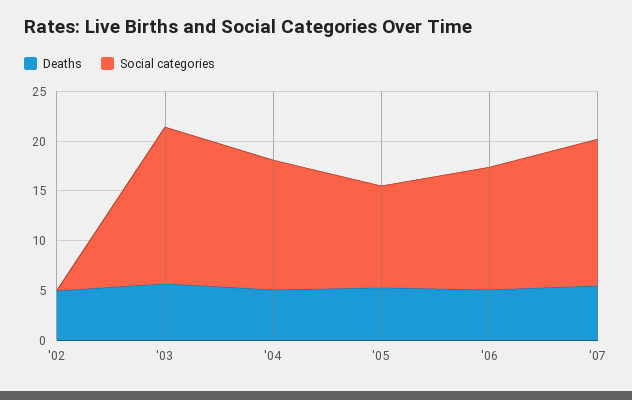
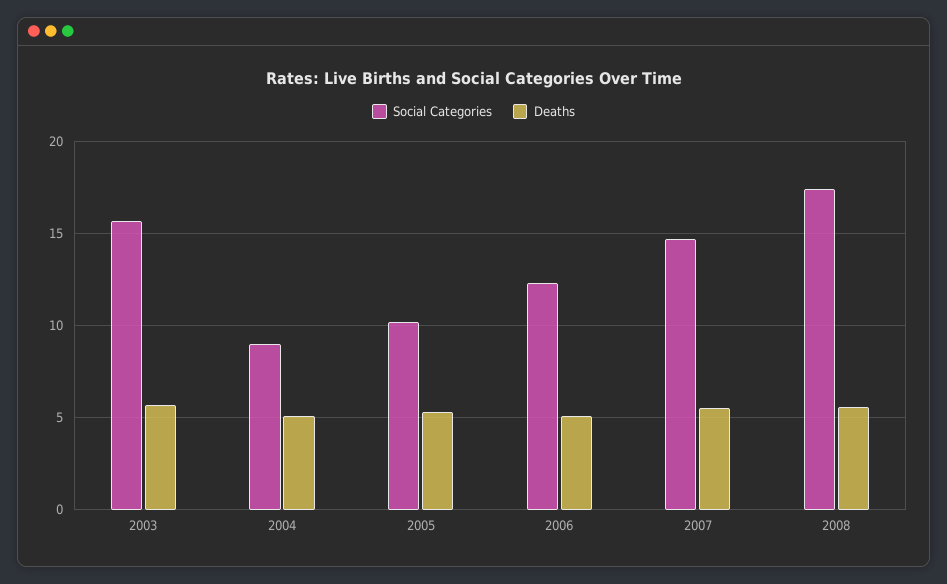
Deaths, '02: 5 -> none
Social categories, '02: 0 -> none
Social categories, '04: 13 -> 9
Social categories, 2008: none -> 17.5
Deaths, 2008: none -> 5.5

